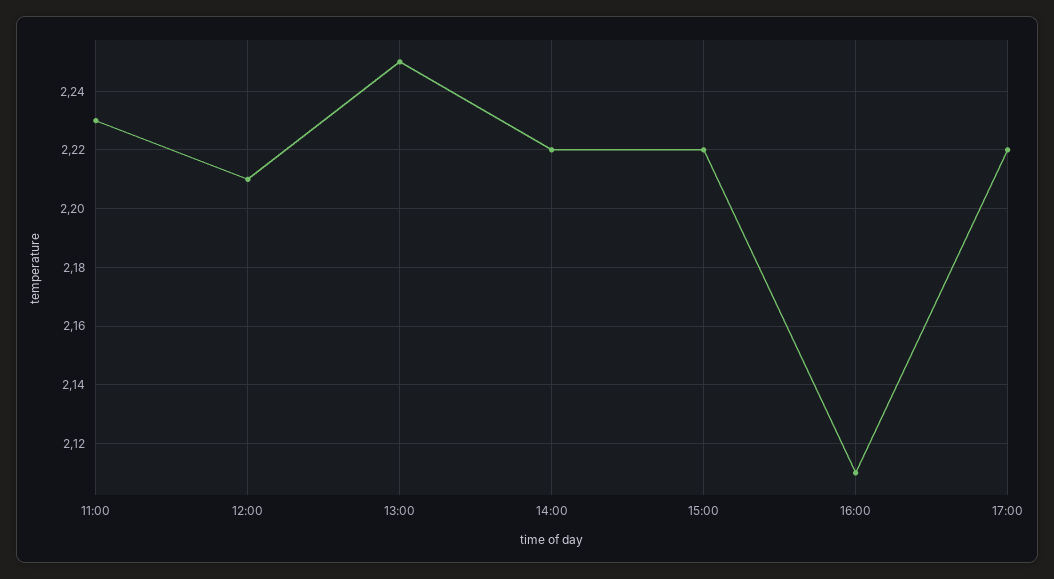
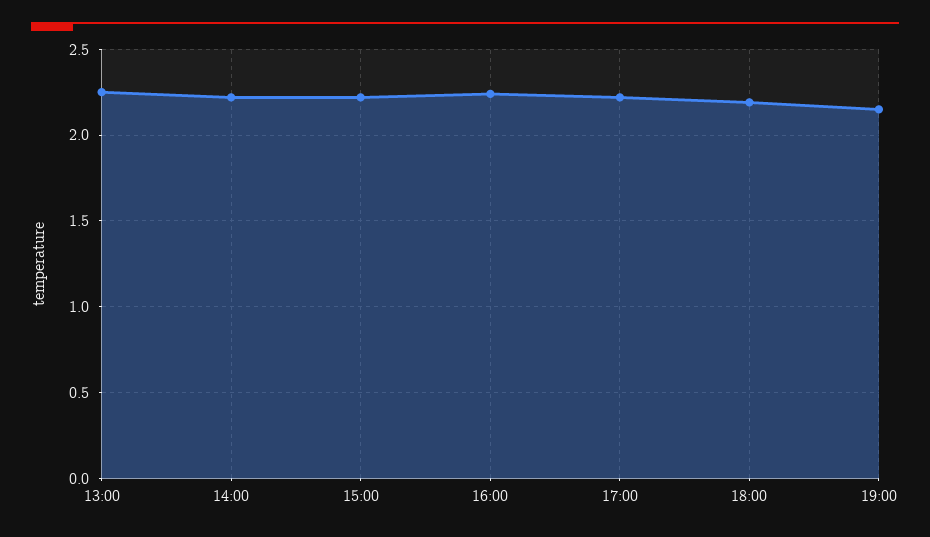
11:00: 2.23 -> none
12:00: 2.21 -> none
16:00: 2.11 -> 2.25
18:00: none -> 2.2
19:00: none -> 2.15

